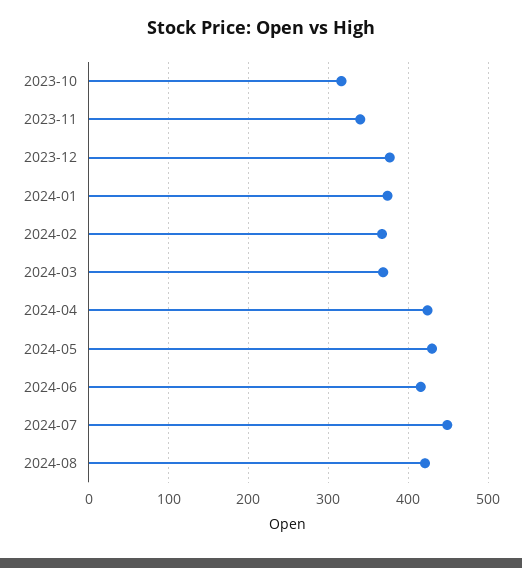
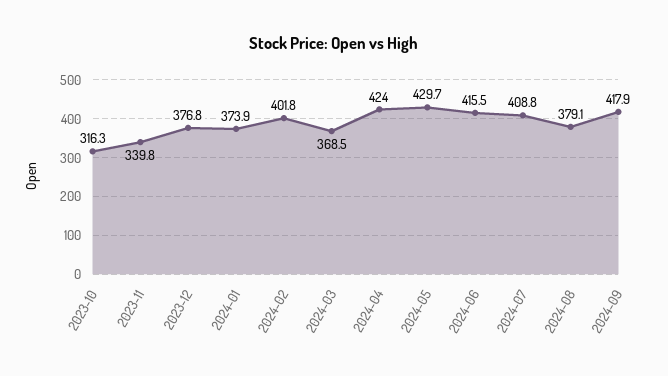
2024-02: 370 -> 401.8
2024-07: 450 -> 408.8
2024-08: 420 -> 379.1
2024-09: none -> 417.9

